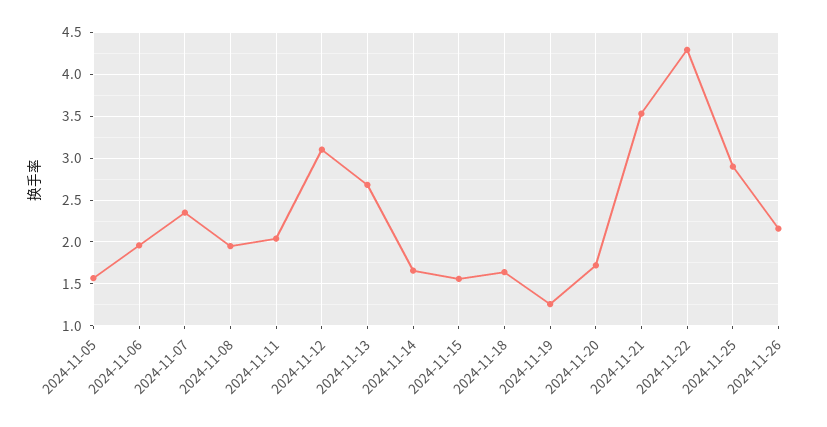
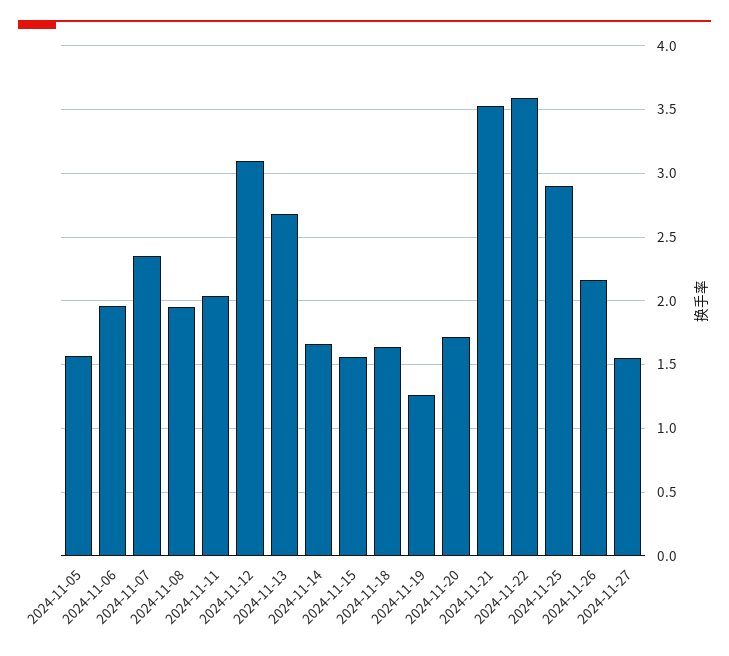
2024-11-22: 4.3 -> 3.6
2024-11-27: none -> 1.55

